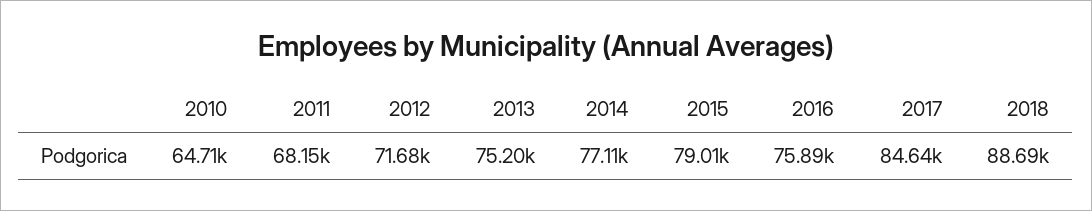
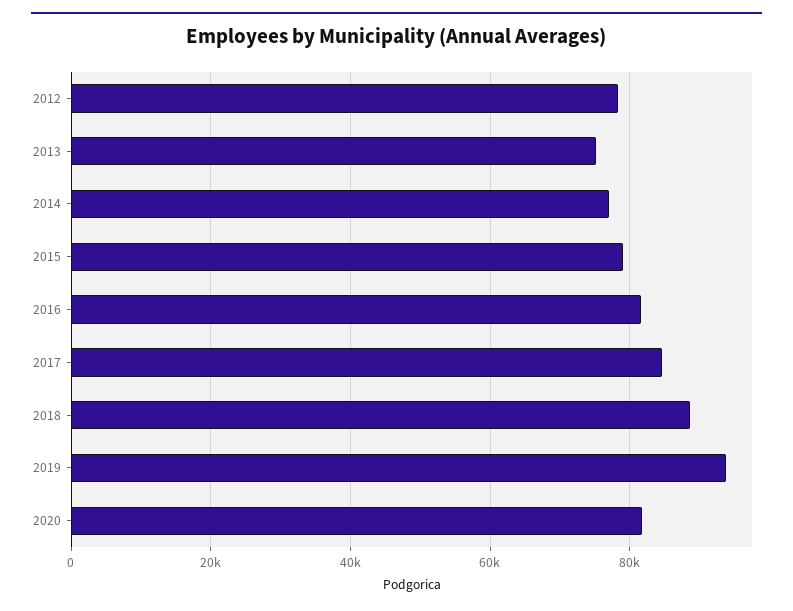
2010: 64710 -> none
2011: 68150 -> none
2012: 71680 -> 78000
2016: 75890 -> 82000
2019: none -> 94000
2020: none -> 82000

